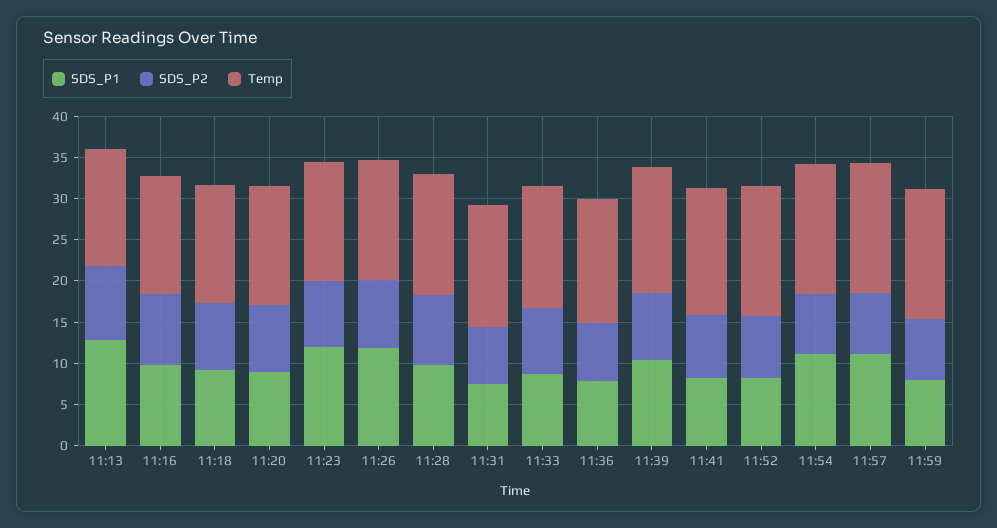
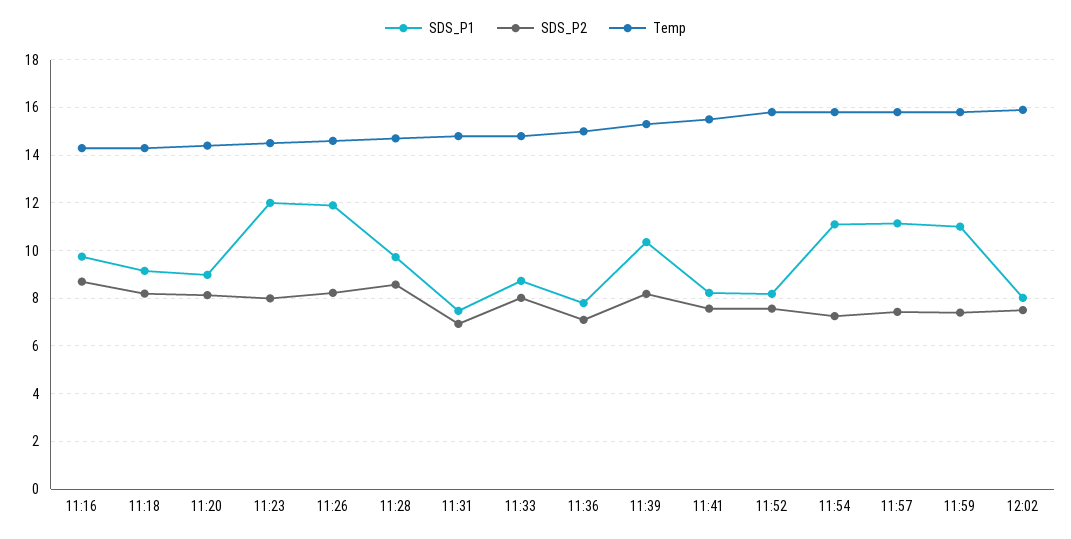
SDS_P1, 11:13: 13 -> none
SDS_P2, 11:13: 9 -> none
Temp, 11:13: 14 -> none
SDS_P1, 11:59: 8 -> 11
SDS_P1, 12:02: none -> 8
SDS_P2, 12:02: none -> 7.5
Temp, 12:02: none -> 16

